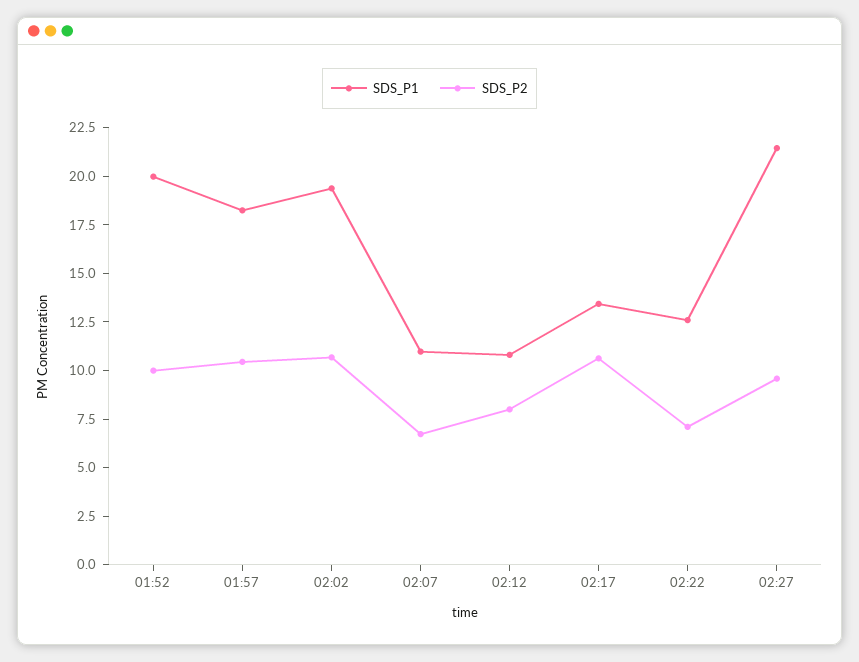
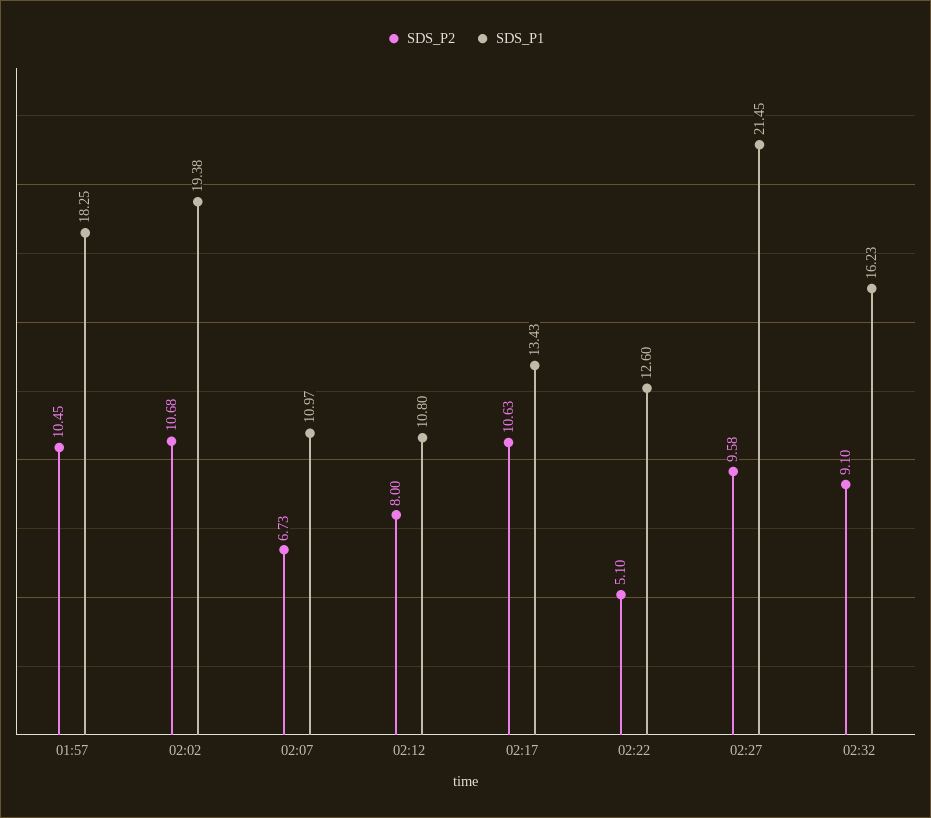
SDS_P1, 01:52: 20 -> none
SDS_P2, 01:52: 10 -> none
SDS_P2, 02:22: 7 -> 5.1
SDS_P2, 02:32: none -> 9.1
SDS_P1, 02:32: none -> 16.23

